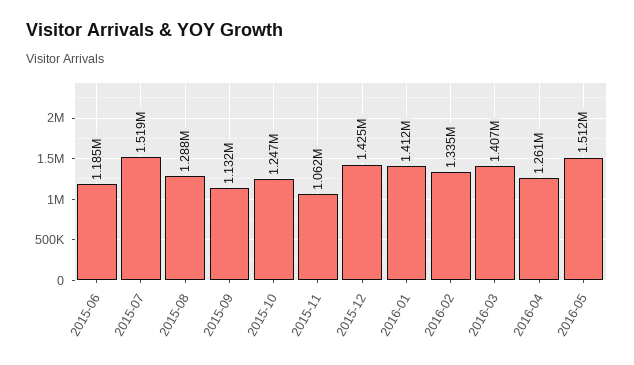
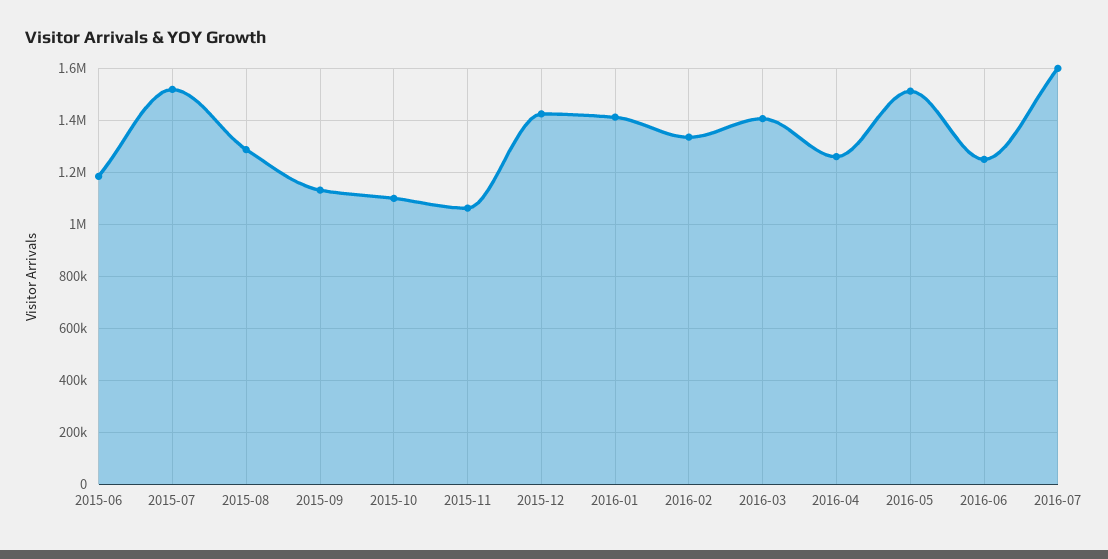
2015-10: 1247000 -> 1100000
2016-06: none -> 1250000
2016-07: none -> 1600000

